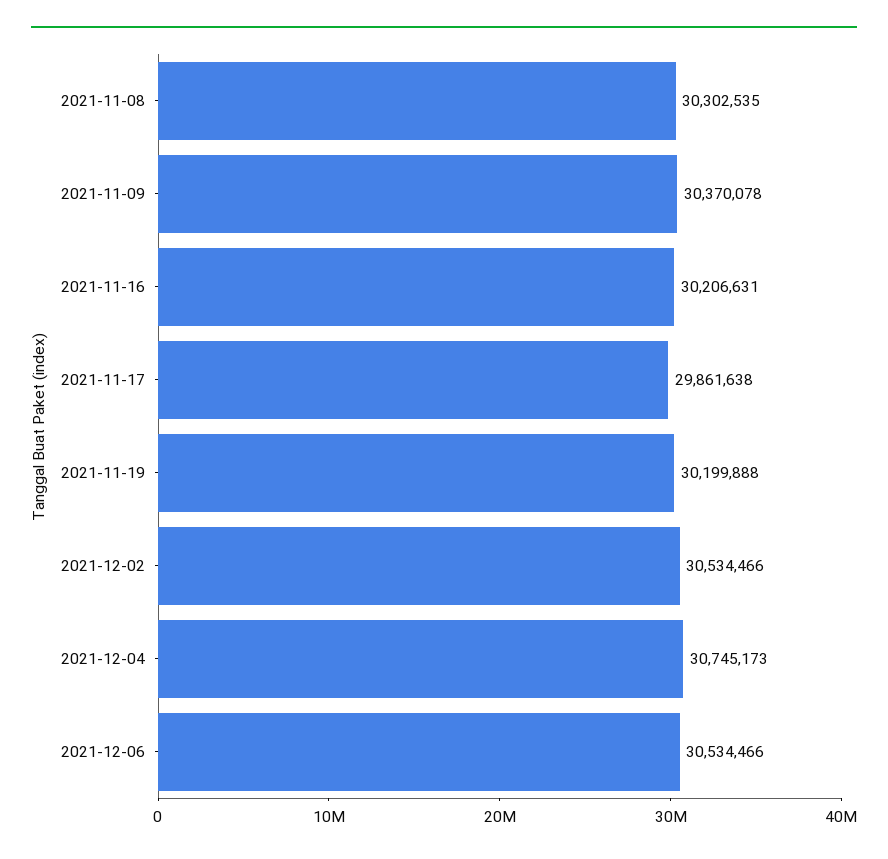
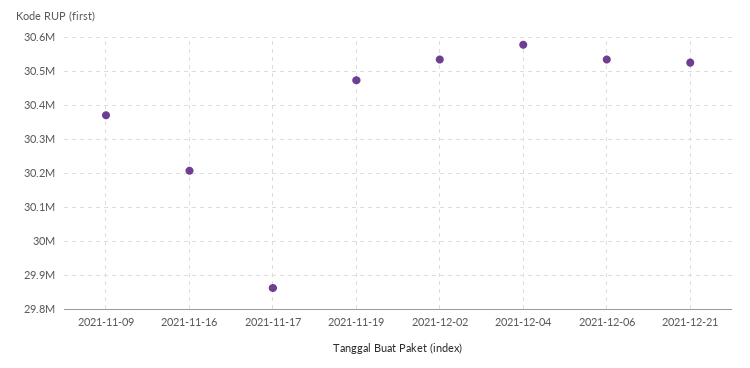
2021-11-08: 30302535 -> none
2021-11-19: 30199888 -> 30480000
2021-12-04: 30745173 -> 30580000
2021-12-21: none -> 30520000

